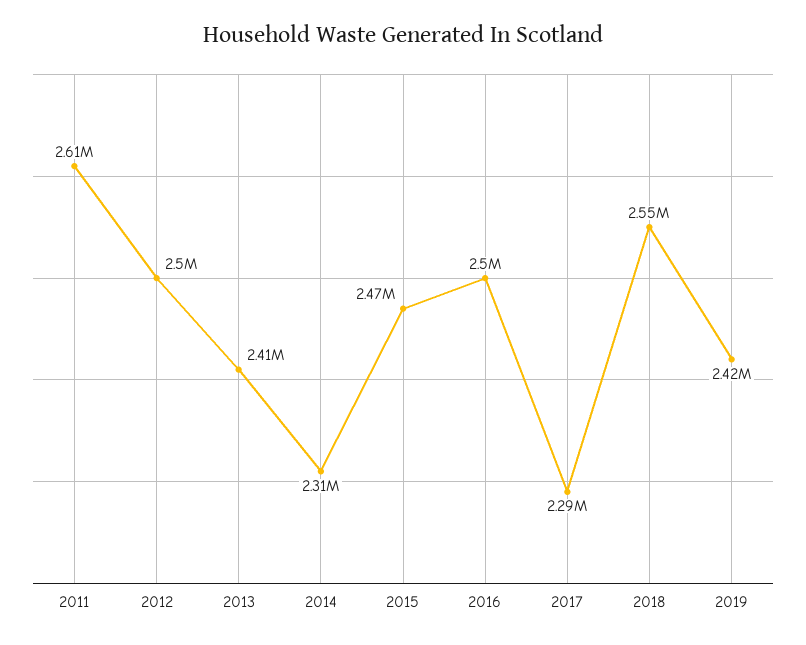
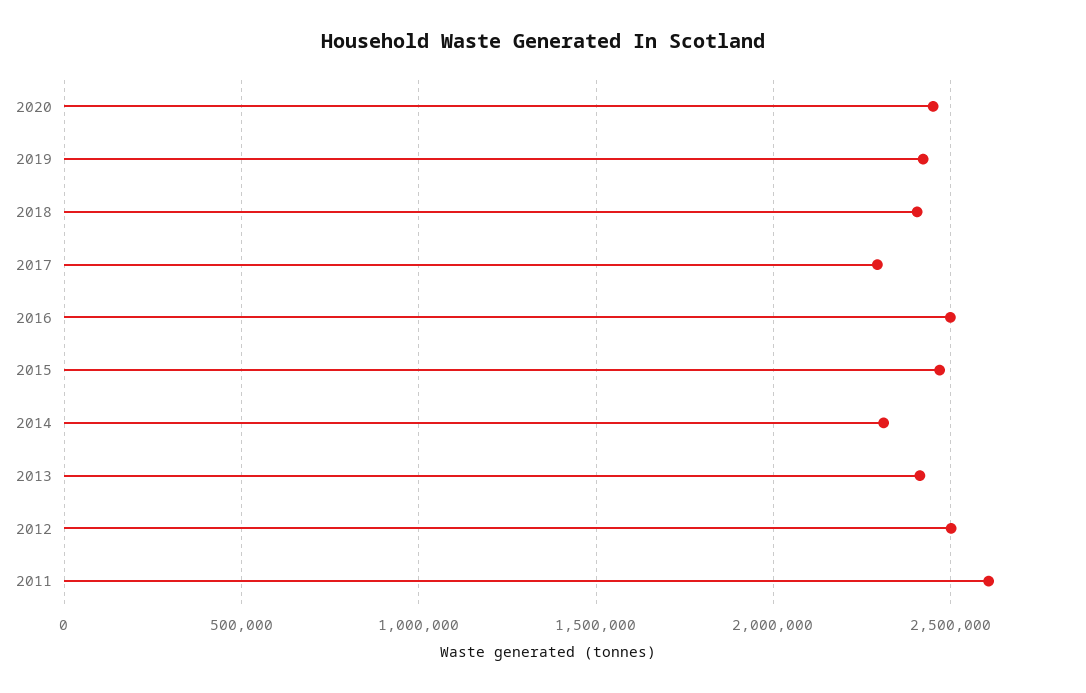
2018: 2550000 -> 2400000
2020: none -> 2450000

